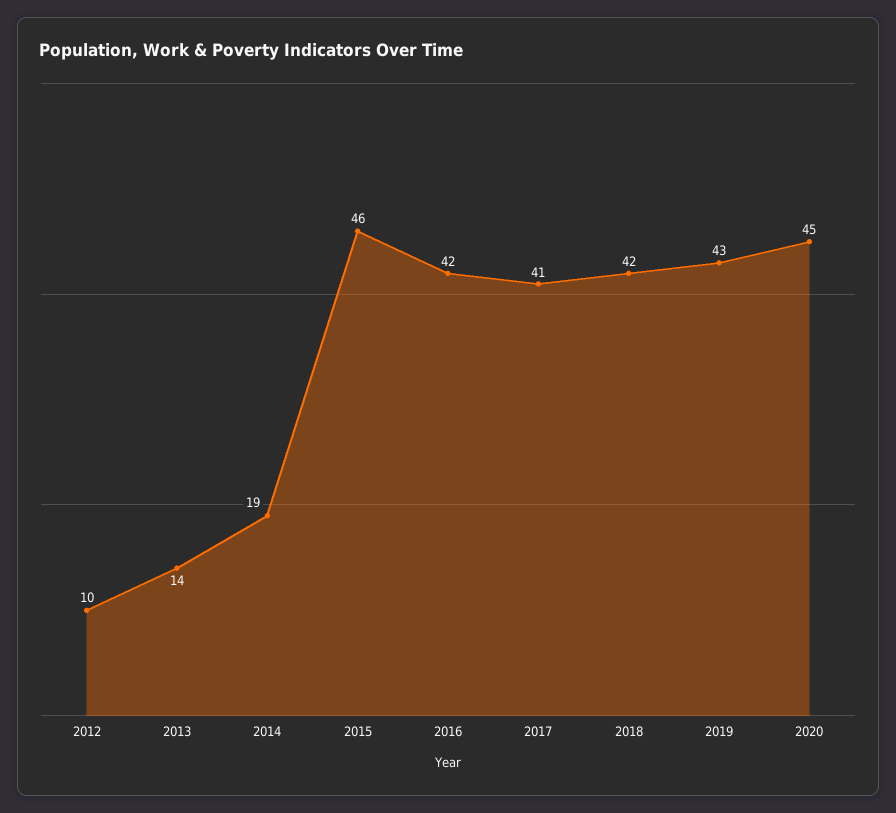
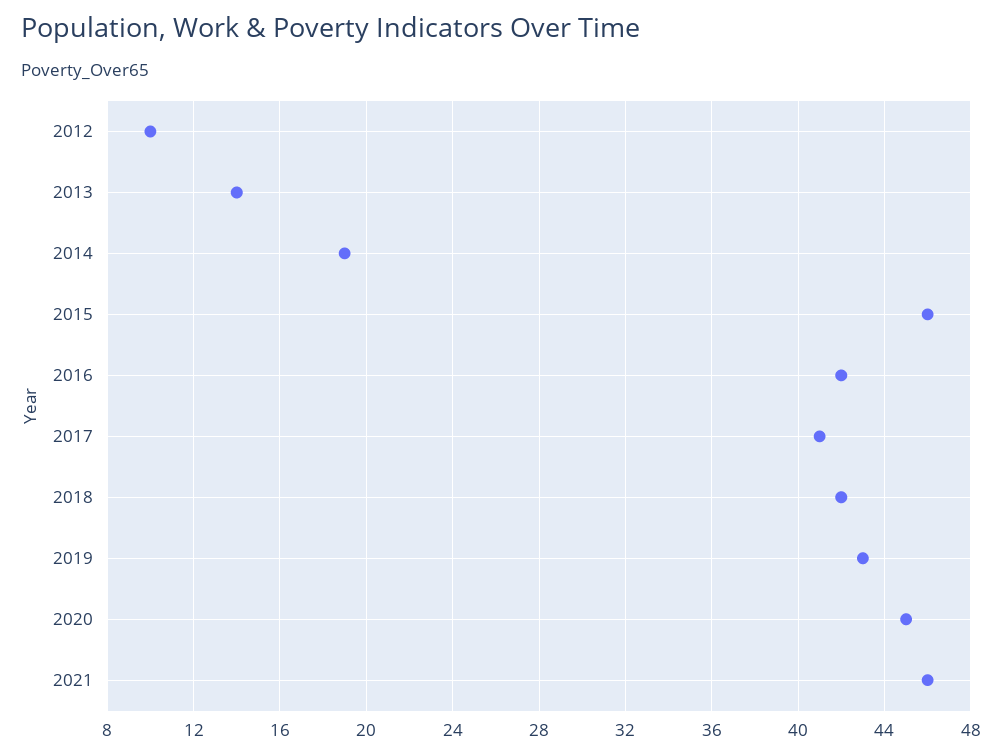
2021: none -> 46

